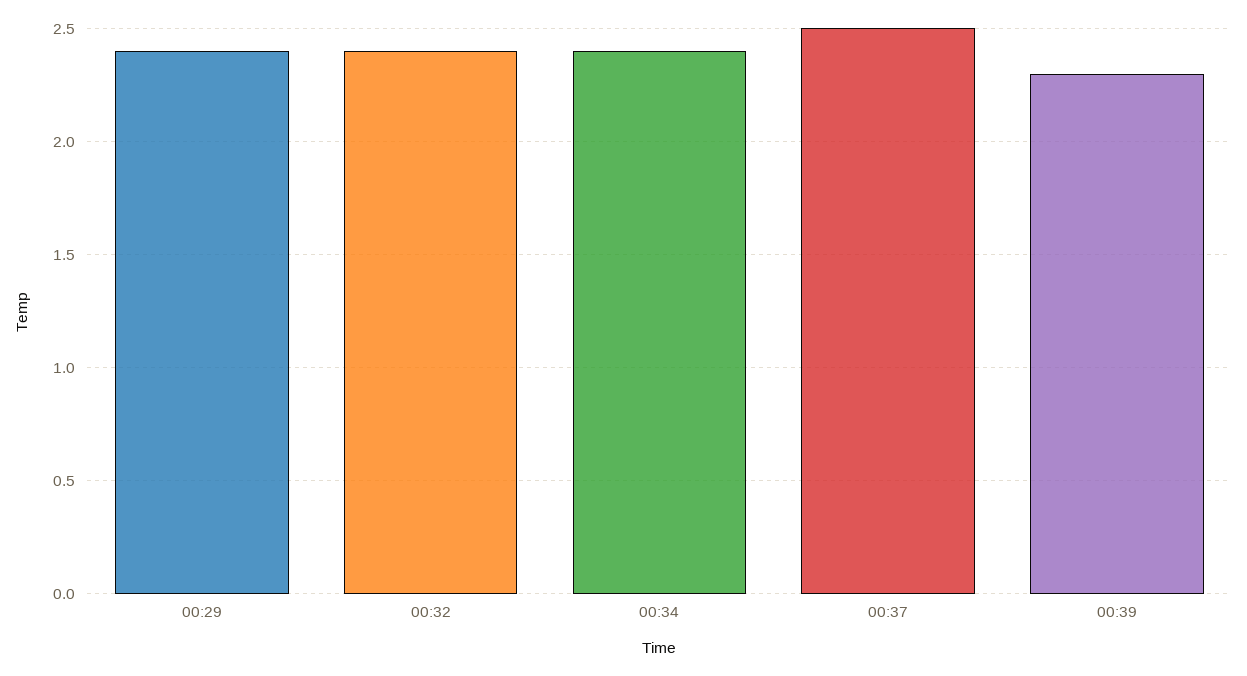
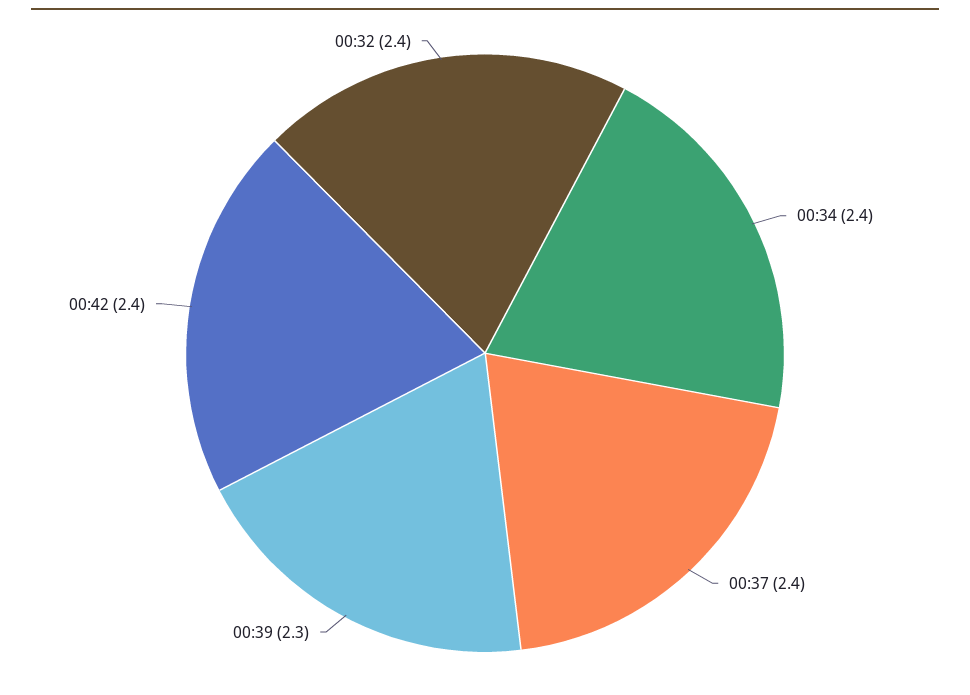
00:29: 2.4 -> none
00:37: 2.5 -> 2.4
00:42: none -> 2.4

